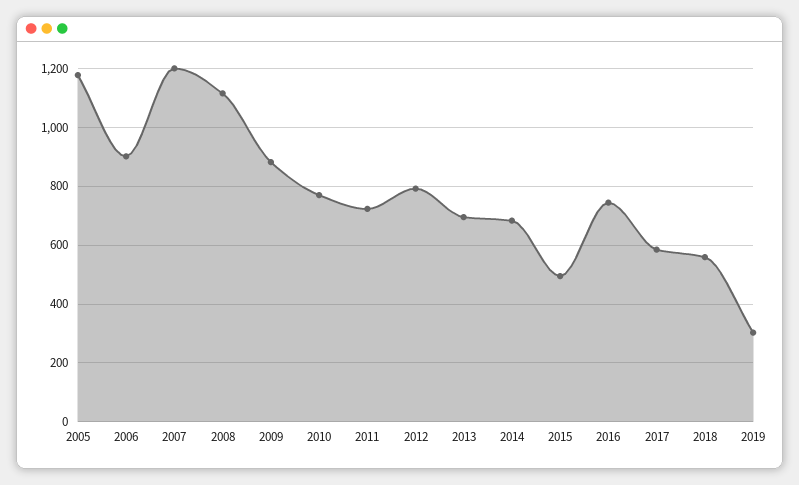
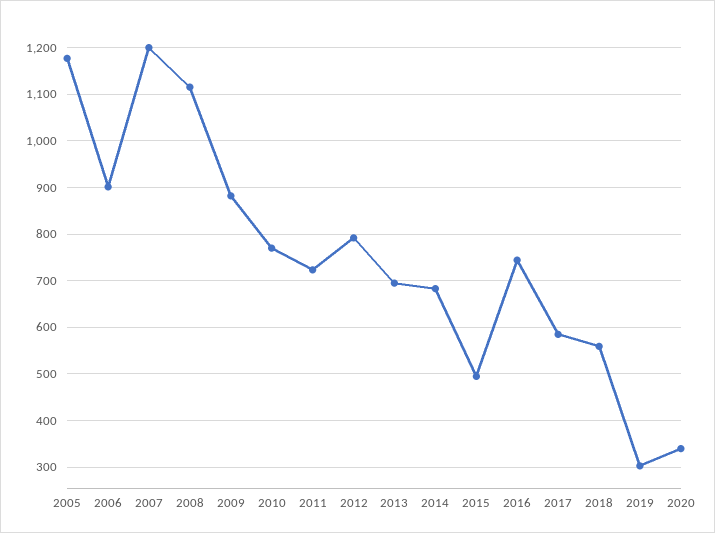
2020: none -> 340

